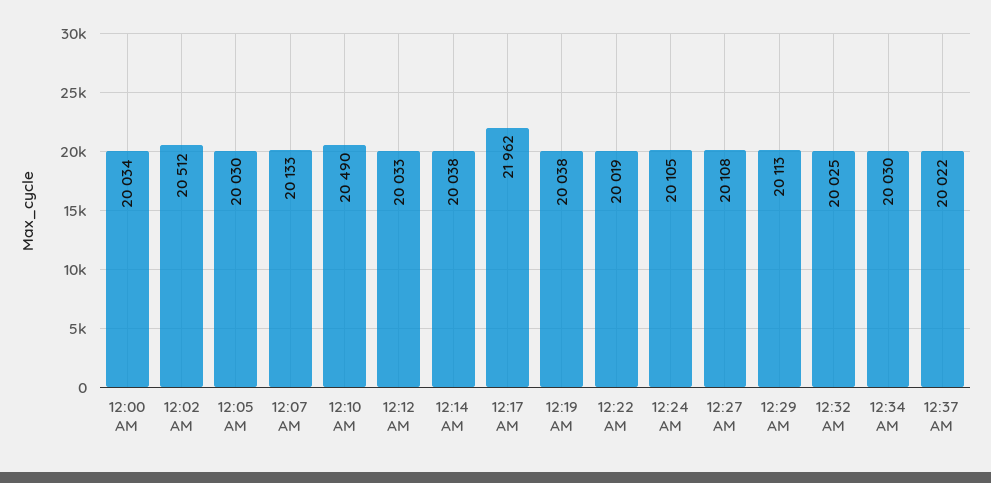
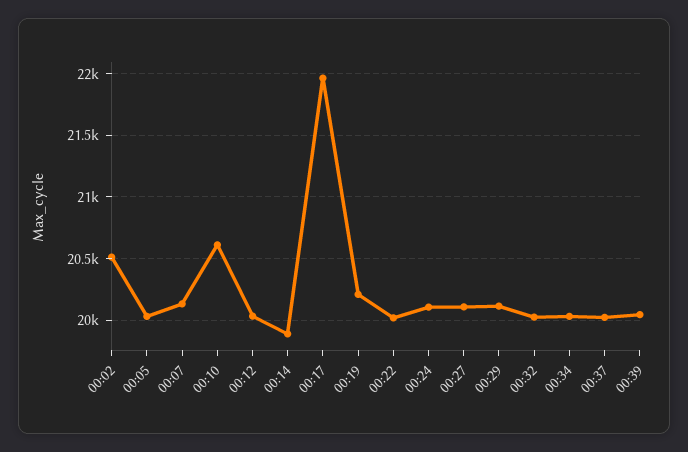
12:00 AM: 20034 -> none
12:10 AM: 20490 -> 20600
12:14 AM: 20038 -> 19900
12:19 AM: 20038 -> 20200
00:39: none -> 20050

